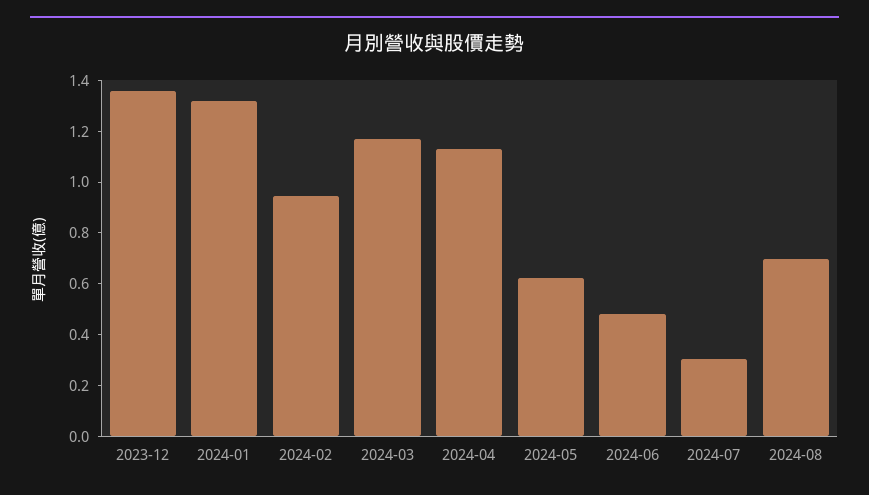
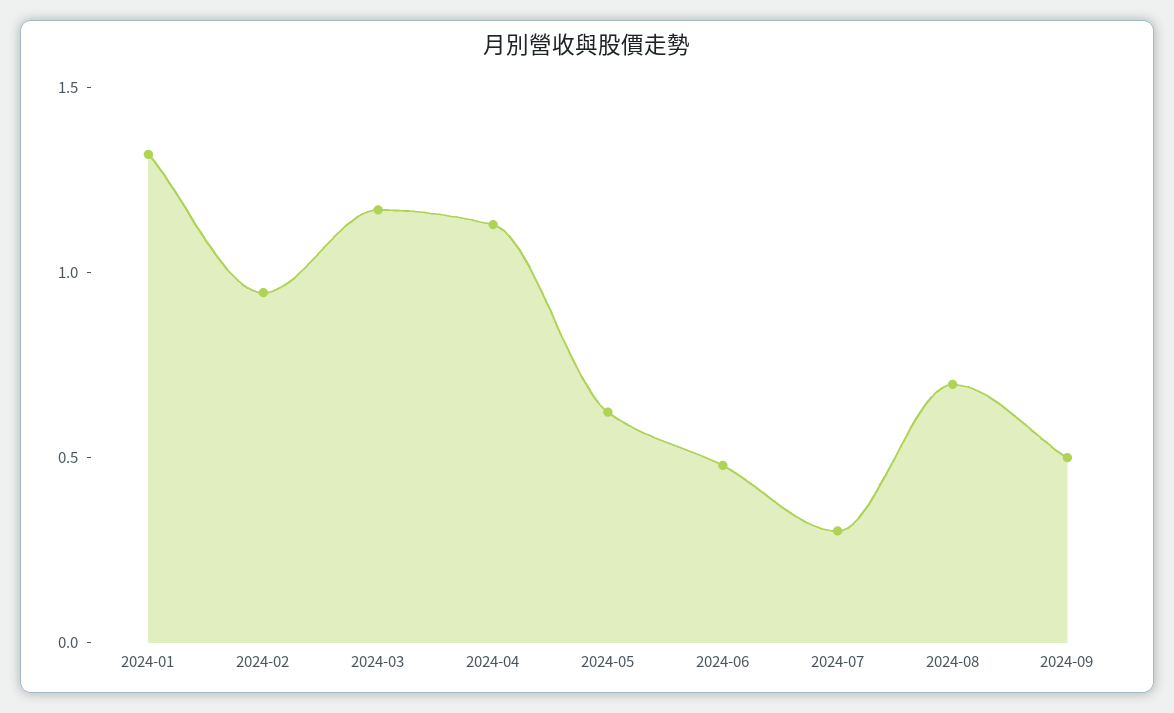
2023-12: 1.35 -> none
2024-09: none -> 0.5

